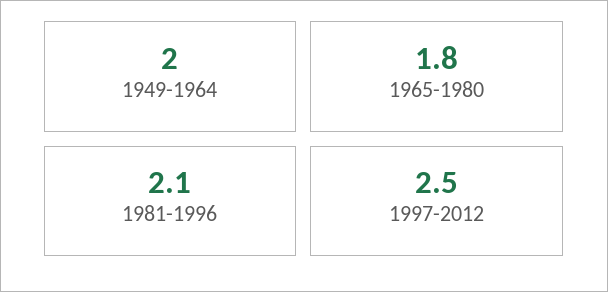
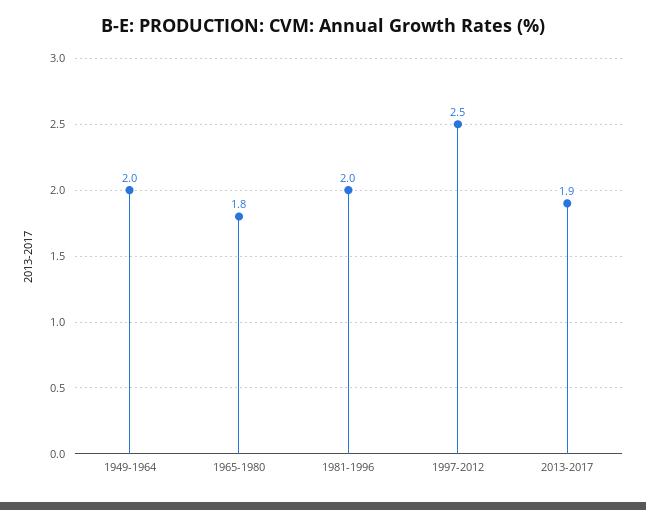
1981-1996: 2.1 -> 2
2013-2017: none -> 1.9

